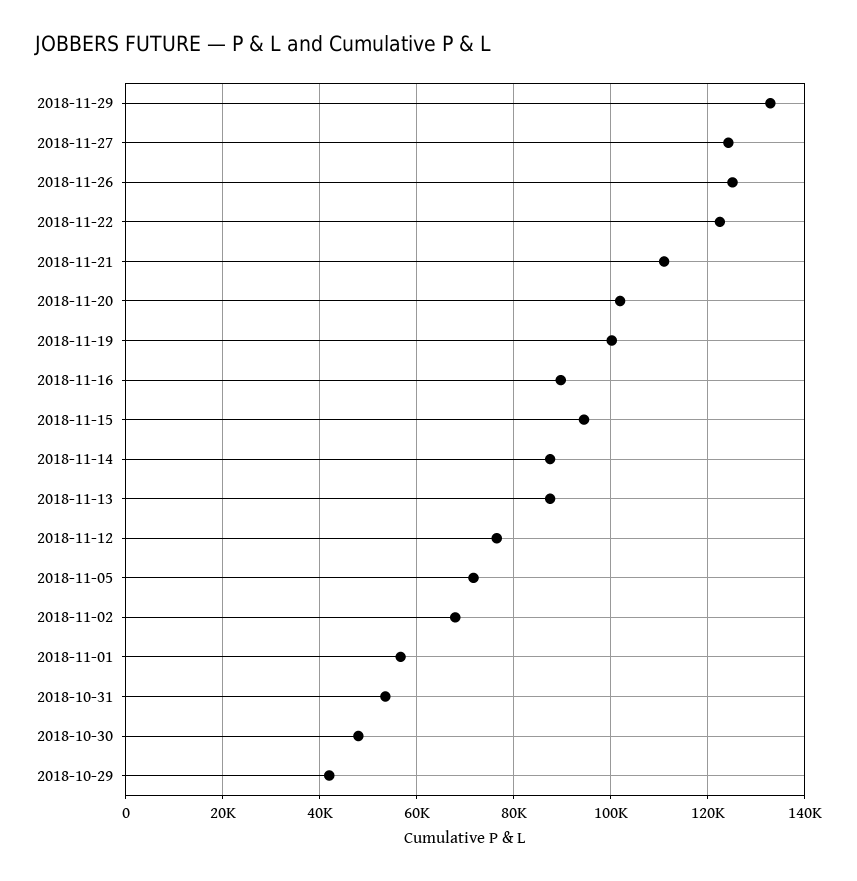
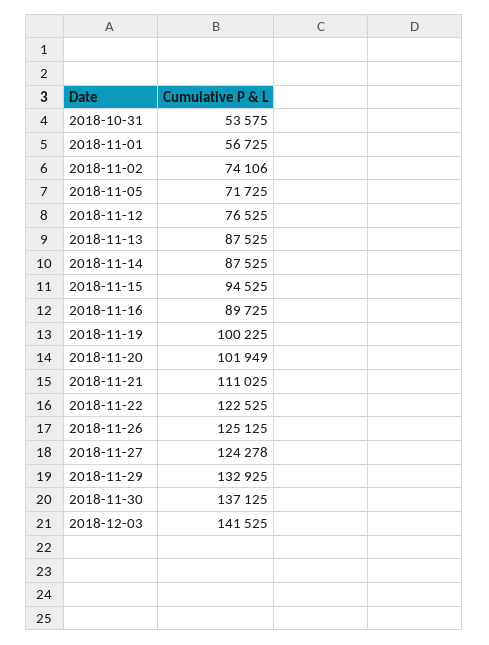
2018-11-02: 68000 -> 74106
2018-10-30: 48000 -> none
2018-10-29: 42000 -> none
2018-11-30: none -> 137125
2018-12-03: none -> 141525

